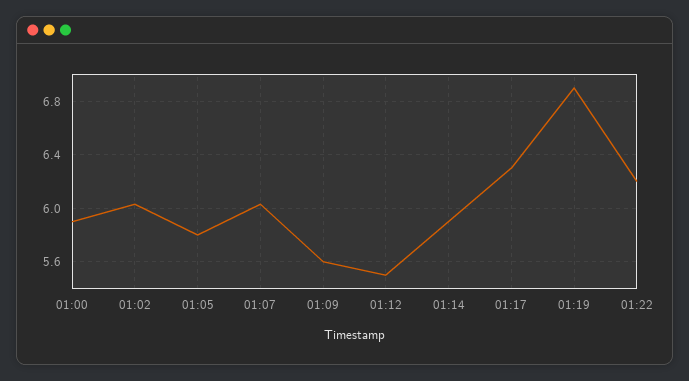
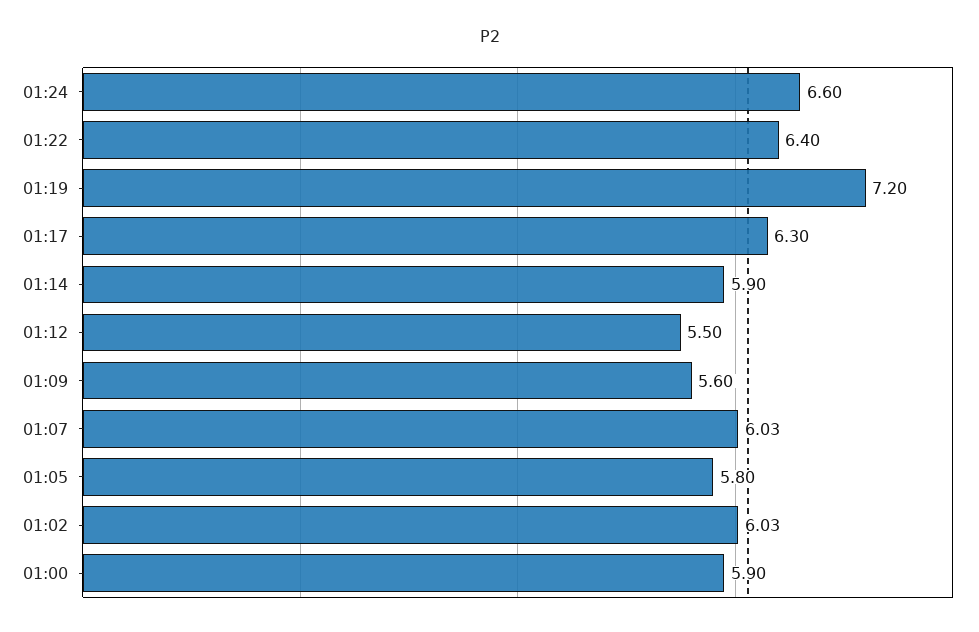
01:19: 6.9 -> 7.2
01:22: 6.2 -> 6.4
01:24: none -> 6.6

